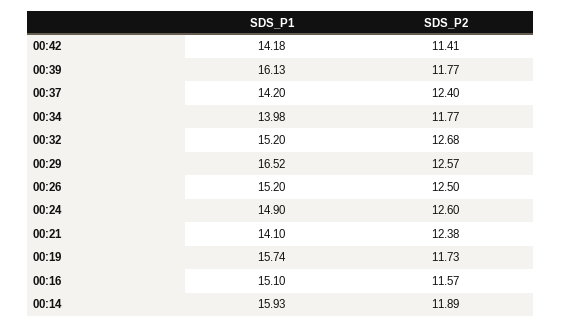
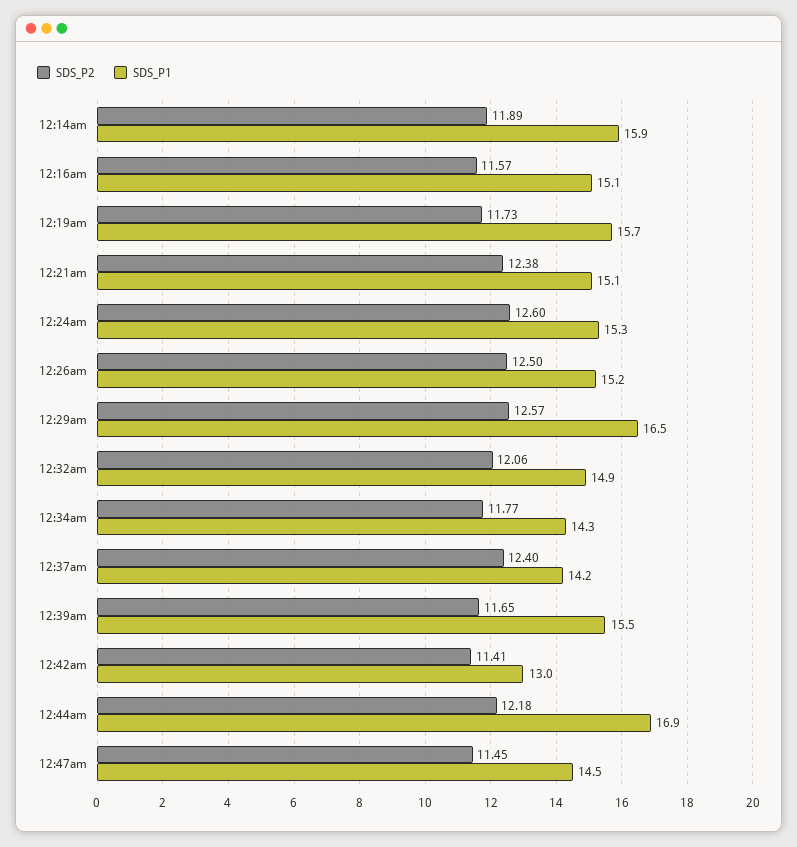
SDS_P1, 00:42: 14.18 -> 13
SDS_P1, 00:39: 16.13 -> 15.5
SDS_P2, 00:39: 11.77 -> 11.65
SDS_P1, 00:34: 13.98 -> 14.3
SDS_P1, 00:32: 15.2 -> 14.9
SDS_P2, 00:32: 12.68 -> 12.06
SDS_P1, 00:24: 14.9 -> 15.3
SDS_P1, 00:21: 14.1 -> 15.1
SDS_P2, 12:44am: none -> 12.18
SDS_P1, 12:44am: none -> 16.9
SDS_P2, 12:47am: none -> 11.45
SDS_P1, 12:47am: none -> 14.5

